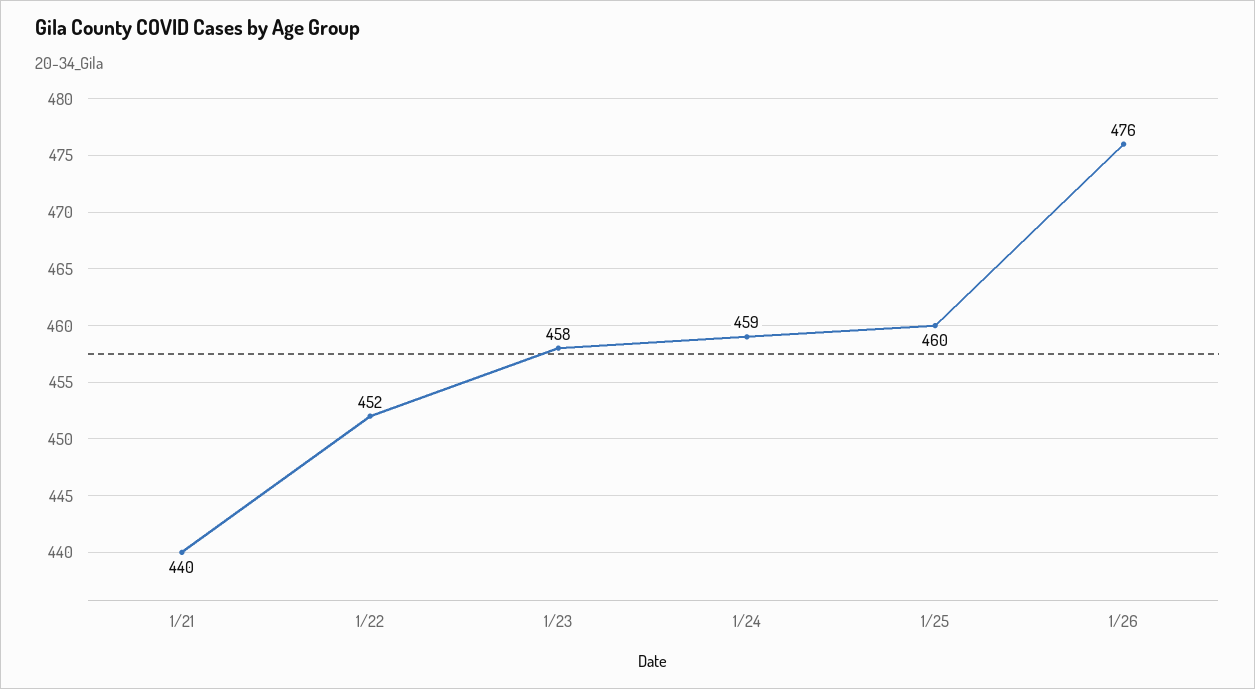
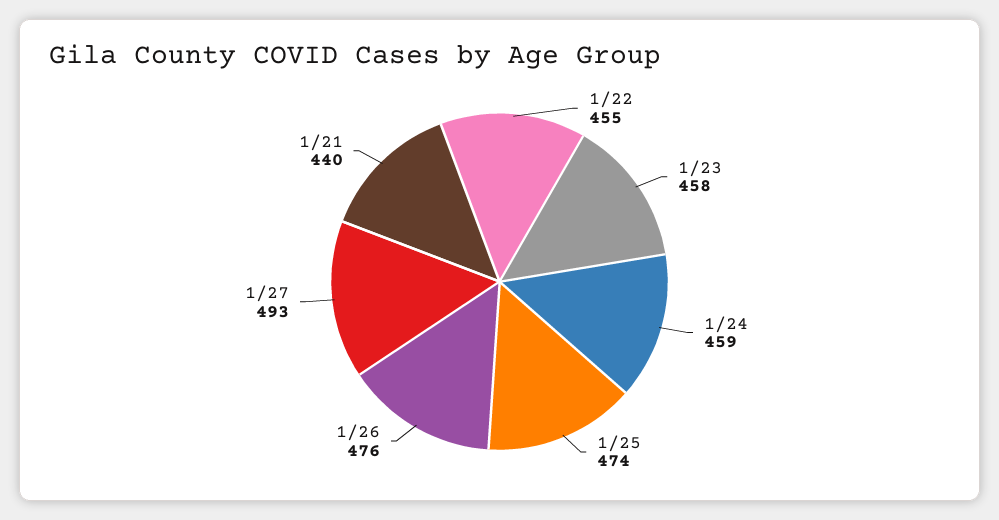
1/22: 452 -> 455
1/25: 460 -> 474
1/27: none -> 493

